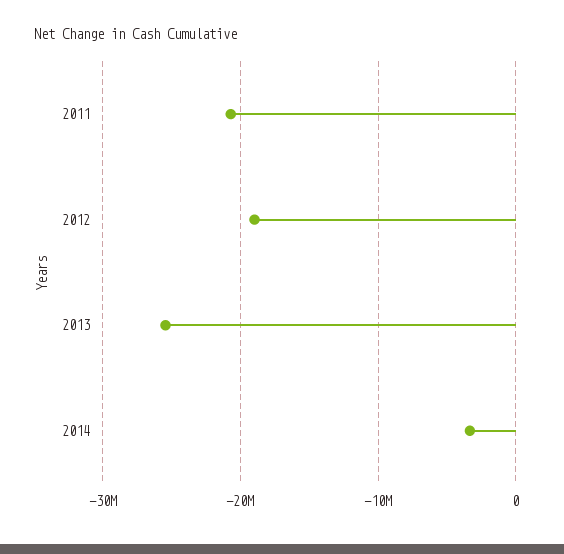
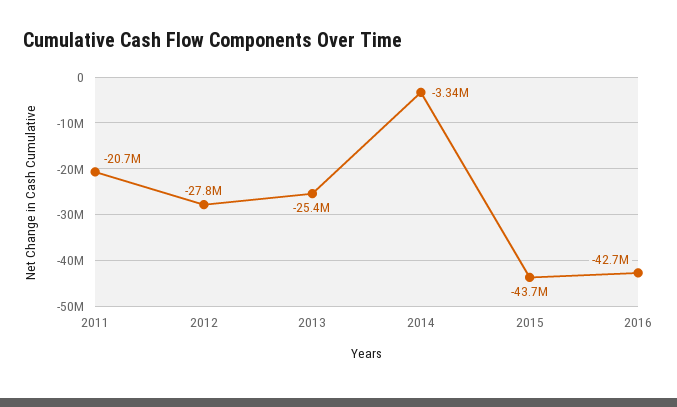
2012: -19000000 -> -27800000
2015: none -> -43700000
2016: none -> -42700000

